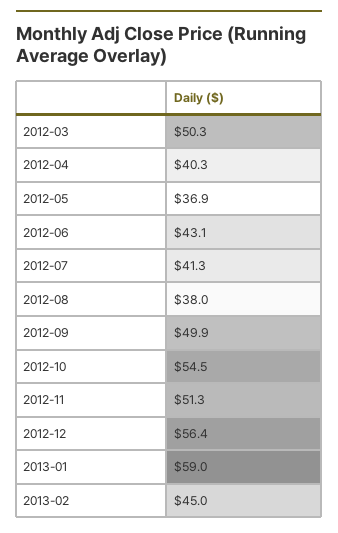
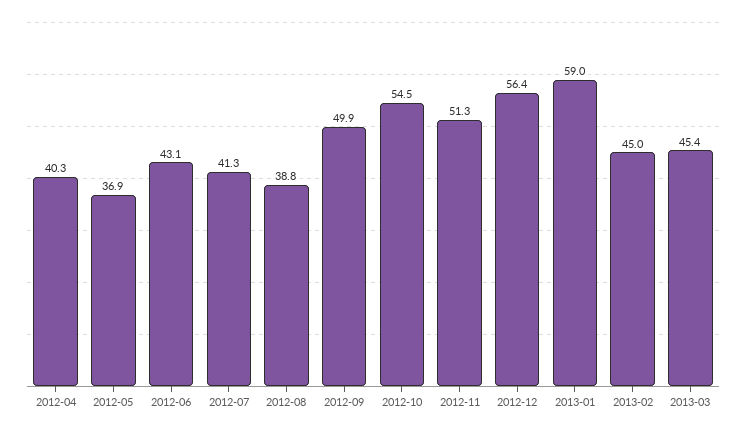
2012-03: 50.3 -> none
2012-08: 38 -> 38.8
2013-03: none -> 45.4

